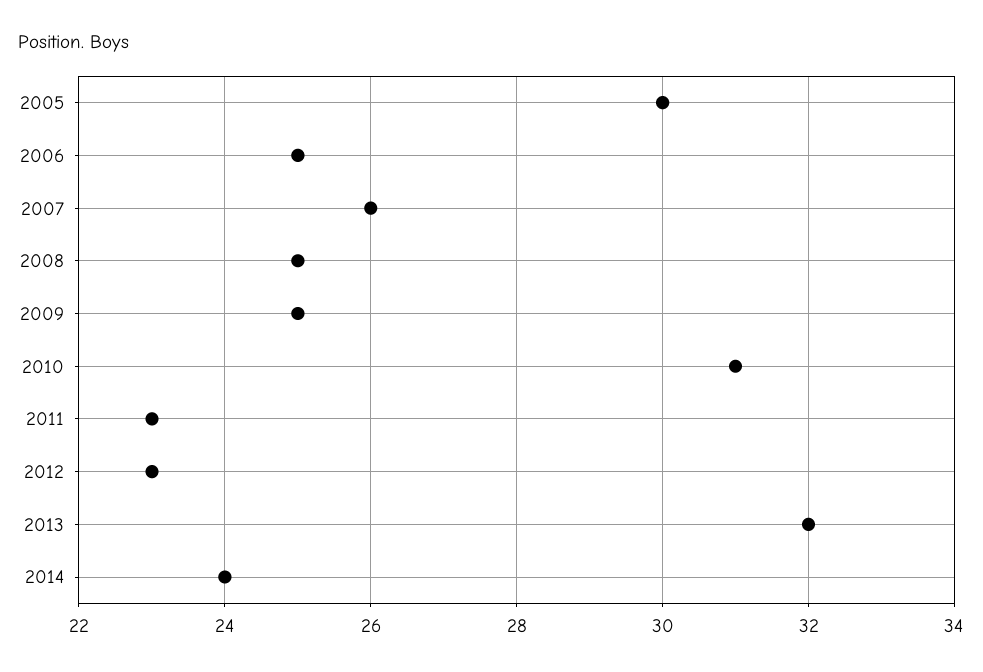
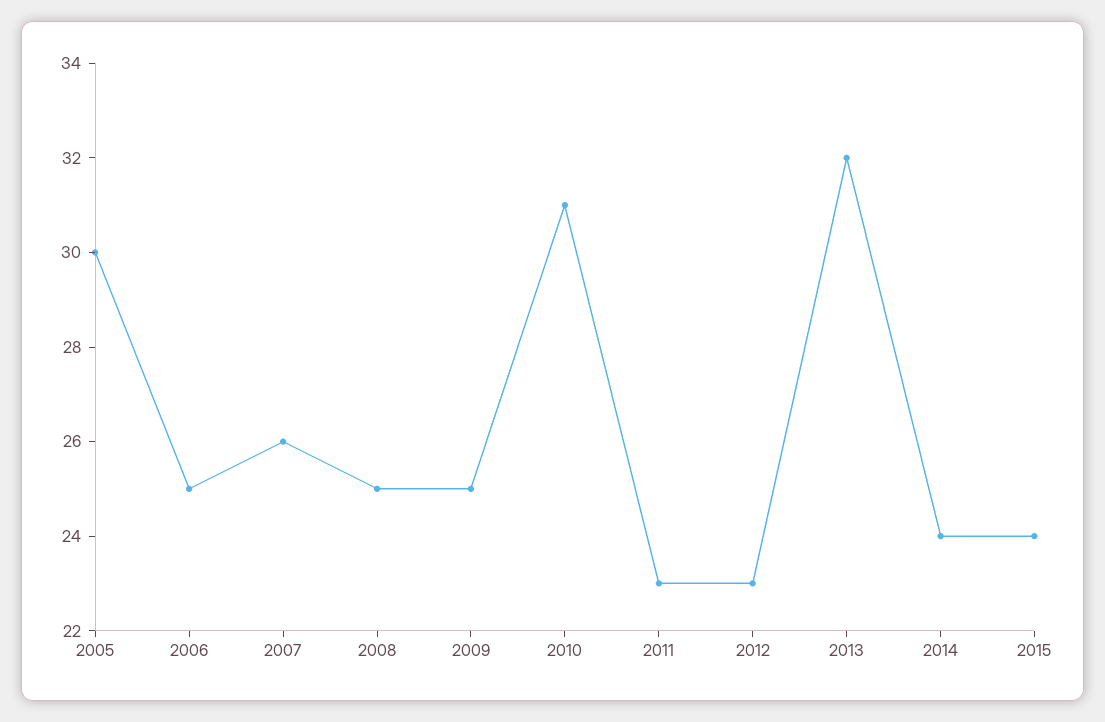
2015: none -> 24

